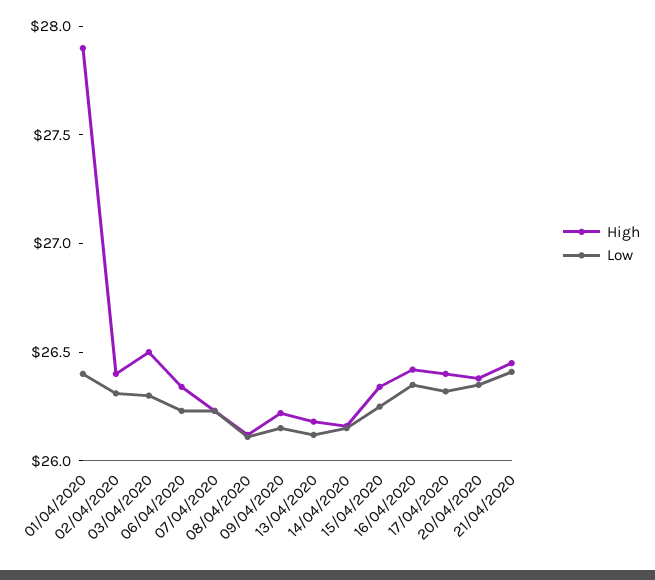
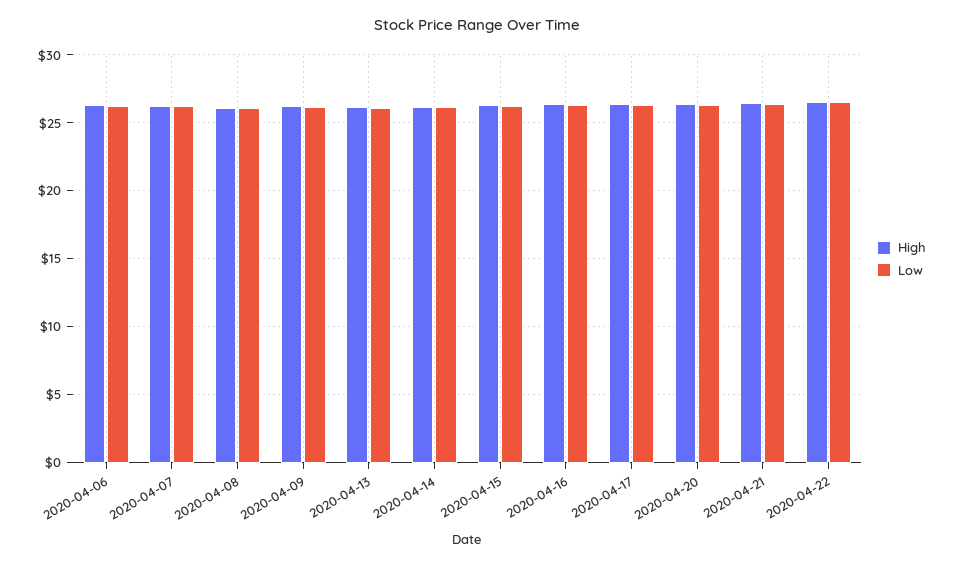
High, 01/04/2020: 27.9 -> none
Low, 01/04/2020: 26.4 -> none
High, 02/04/2020: 26.4 -> none
Low, 02/04/2020: 26.3 -> none
High, 03/04/2020: 26.5 -> none
Low, 03/04/2020: 26.3 -> none
High, 2020-04-22: none -> 26.5
Low, 2020-04-22: none -> 26.5

